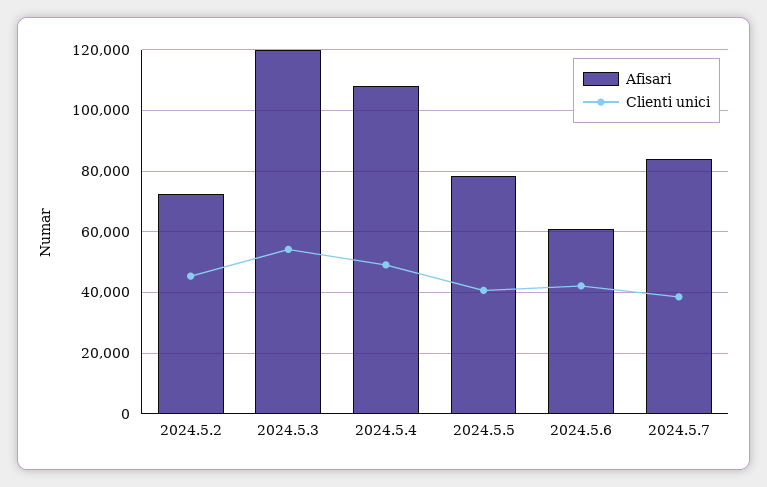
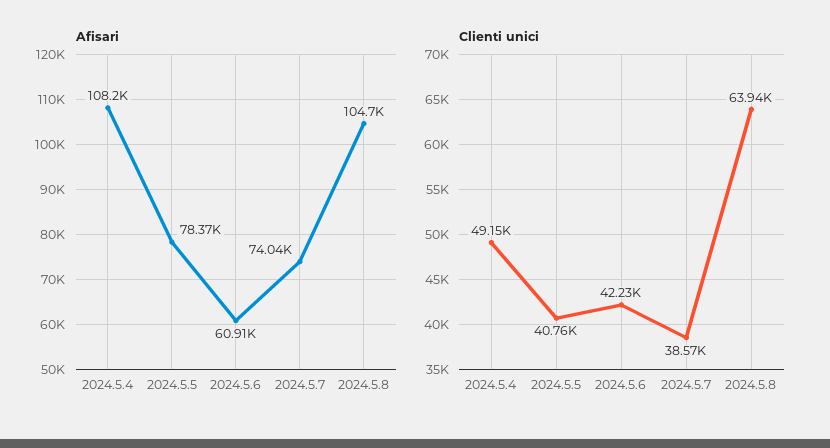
Afisari, 2024.5.2: 72000 -> none
Clienti unici, 2024.5.2: 46000 -> none
Afisari, 2024.5.3: 120000 -> none
Clienti unici, 2024.5.3: 54000 -> none
Afisari, 2024.5.7: 84000 -> 74040
Afisari, 2024.5.8: none -> 104700
Clienti unici, 2024.5.8: none -> 63940

